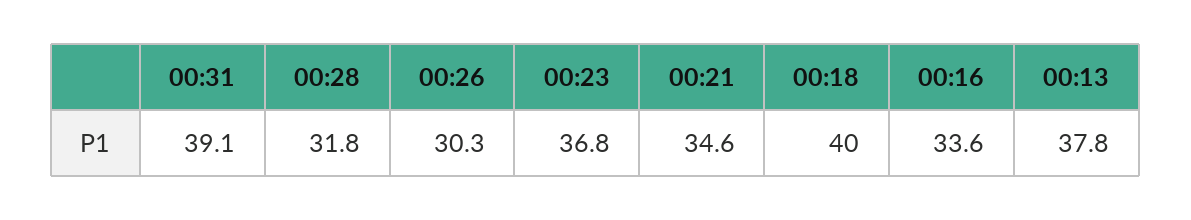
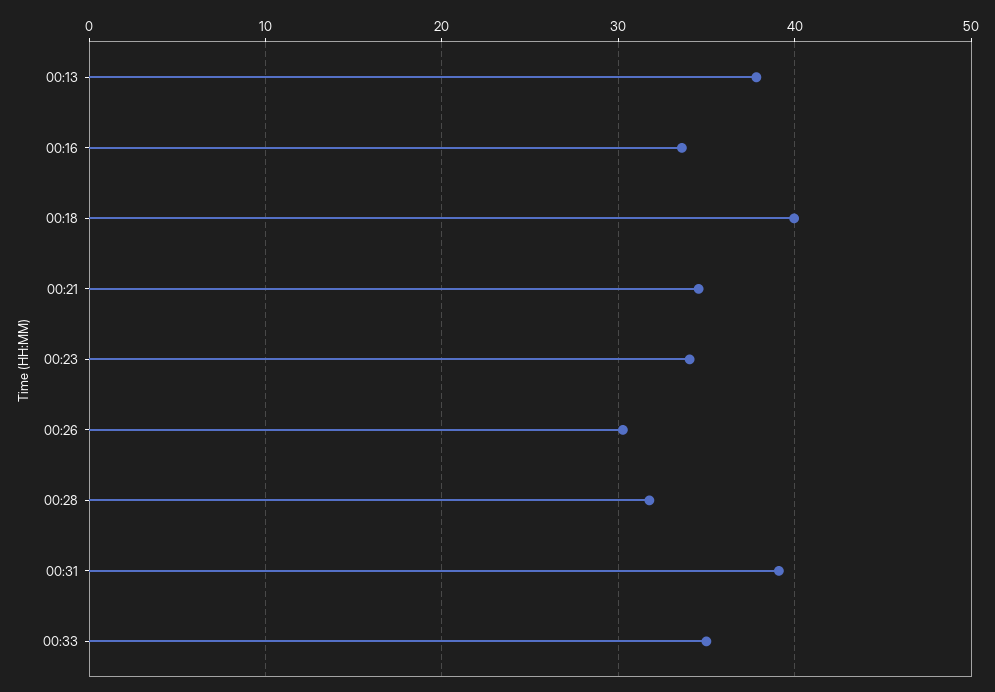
00:23: 36.8 -> 34
00:33: none -> 35

